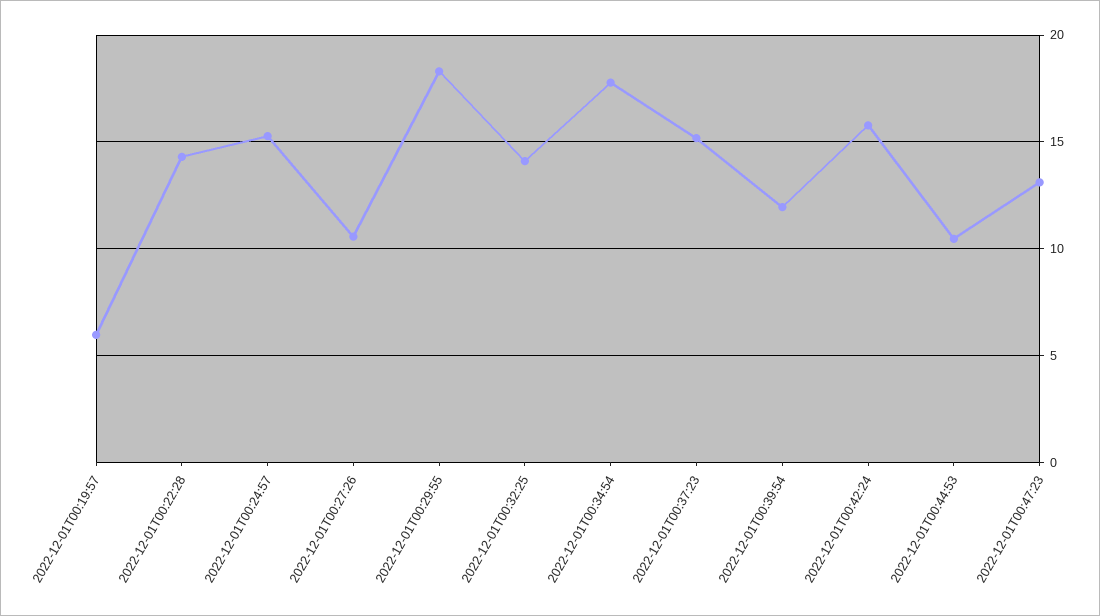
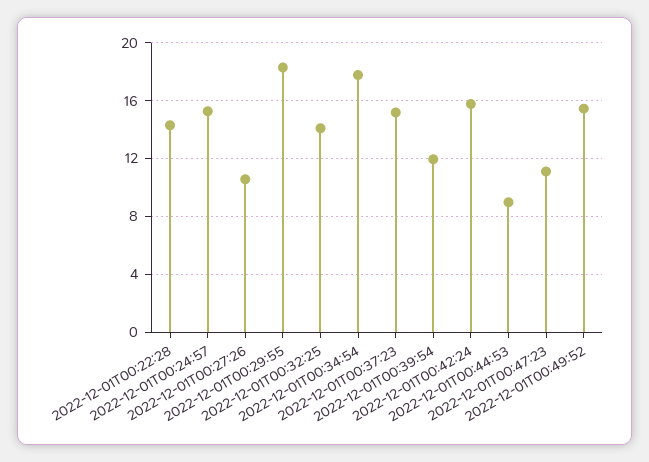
2022-12-01T00:19:57: 6 -> none
2022-12-01T00:44:53: 10.5 -> 9
2022-12-01T00:47:23: 13 -> 11
2022-12-01T00:49:52: none -> 15.5

